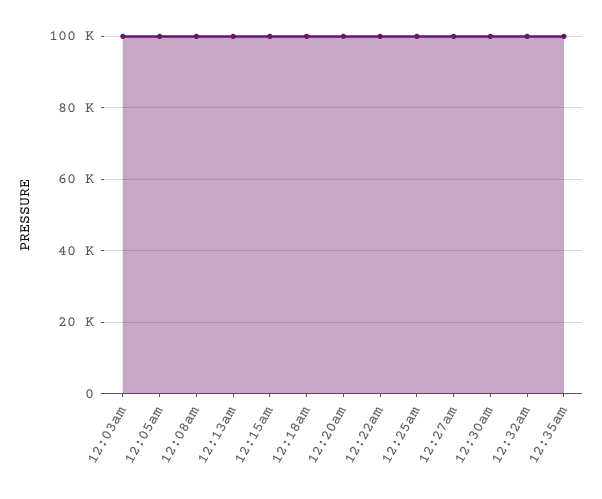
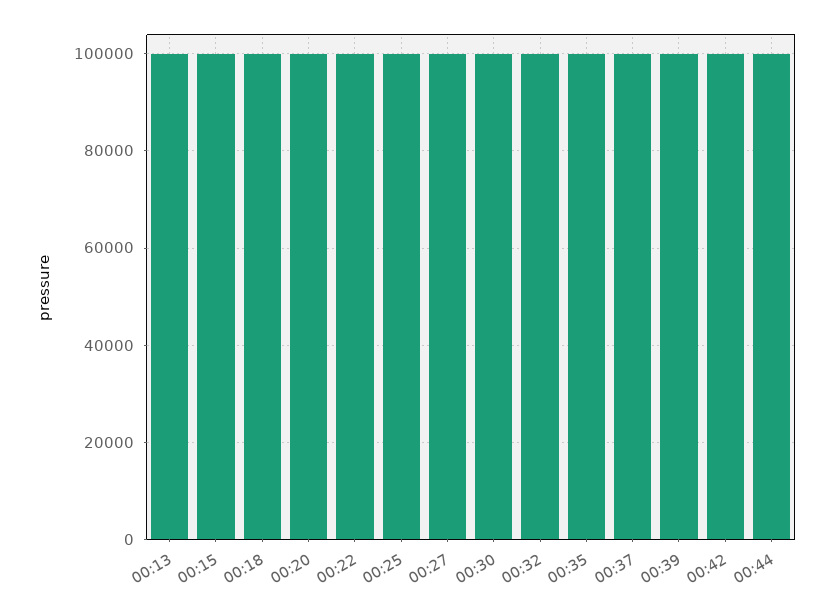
12:03am: 100000 -> none
12:05am: 100000 -> none
12:08am: 100000 -> none
00:37: none -> 100000
00:39: none -> 100000
00:42: none -> 100000
00:44: none -> 100000

